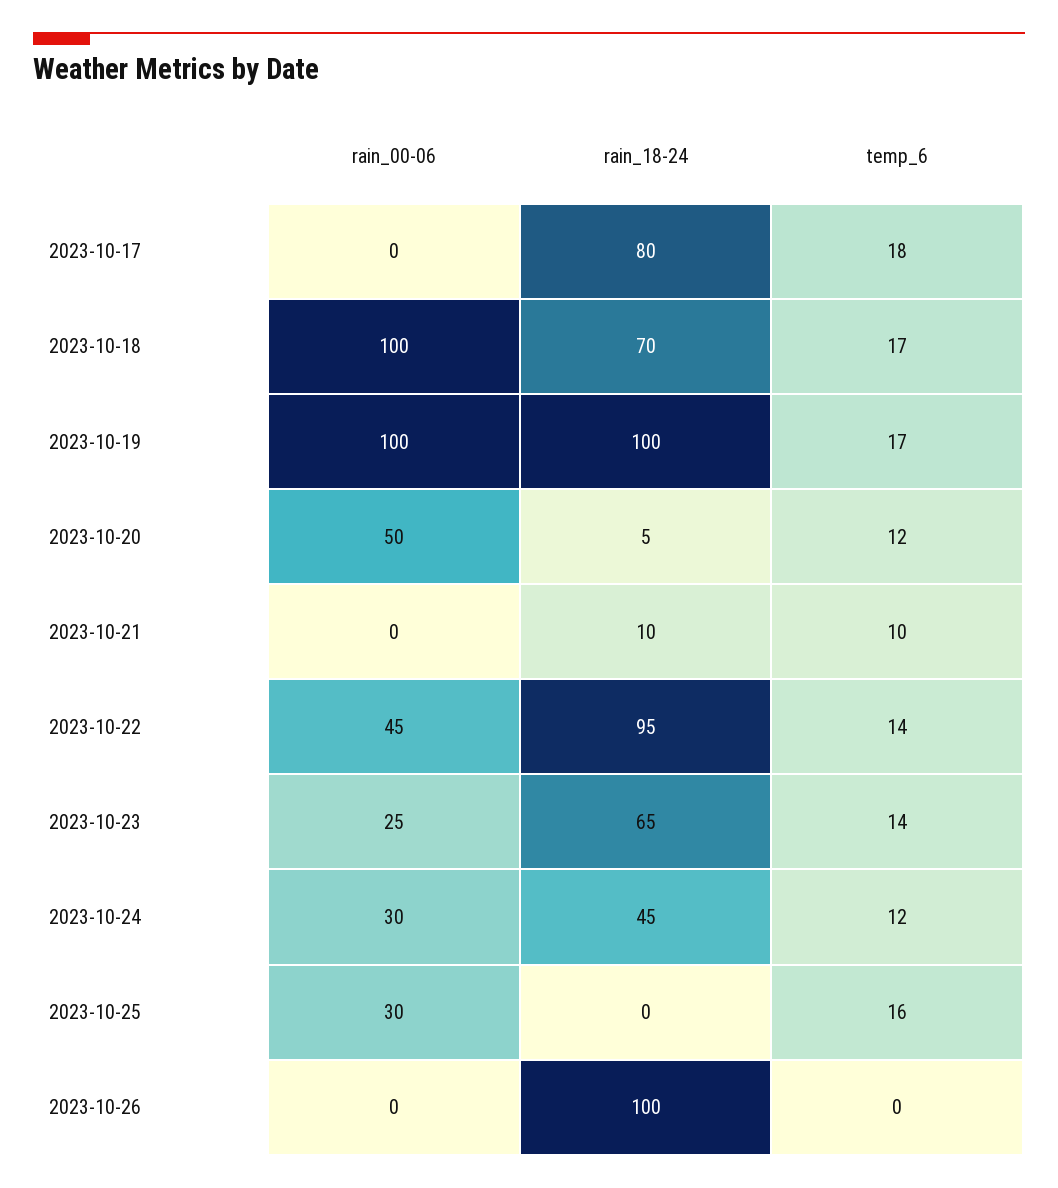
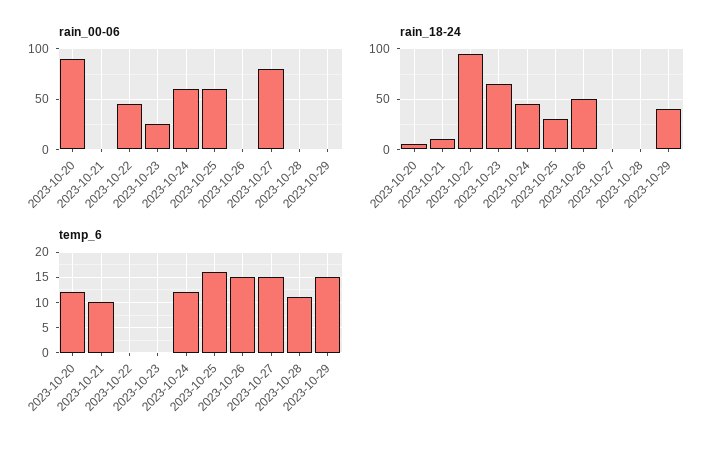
rain_00-06, 2023-10-17: 0 -> none
rain_18-24, 2023-10-17: 80 -> none
temp_6, 2023-10-17: 18 -> none
rain_00-06, 2023-10-18: 100 -> none
rain_18-24, 2023-10-18: 70 -> none
temp_6, 2023-10-18: 17 -> none
rain_00-06, 2023-10-19: 100 -> none
rain_18-24, 2023-10-19: 100 -> none
temp_6, 2023-10-19: 17 -> none
rain_00-06, 2023-10-20: 50 -> 90
temp_6, 2023-10-22: 14 -> 0
temp_6, 2023-10-23: 14 -> 0
rain_00-06, 2023-10-24: 30 -> 60
rain_00-06, 2023-10-25: 30 -> 60
rain_18-24, 2023-10-25: 0 -> 30
rain_18-24, 2023-10-26: 100 -> 50
temp_6, 2023-10-26: 0 -> 15
rain_00-06, 2023-10-27: none -> 80
rain_00-06, 2023-10-28: none -> 0
rain_00-06, 2023-10-29: none -> 0
rain_18-24, 2023-10-27: none -> 0
rain_18-24, 2023-10-28: none -> 0
rain_18-24, 2023-10-29: none -> 40
temp_6, 2023-10-27: none -> 15
temp_6, 2023-10-28: none -> 10
temp_6, 2023-10-29: none -> 15

